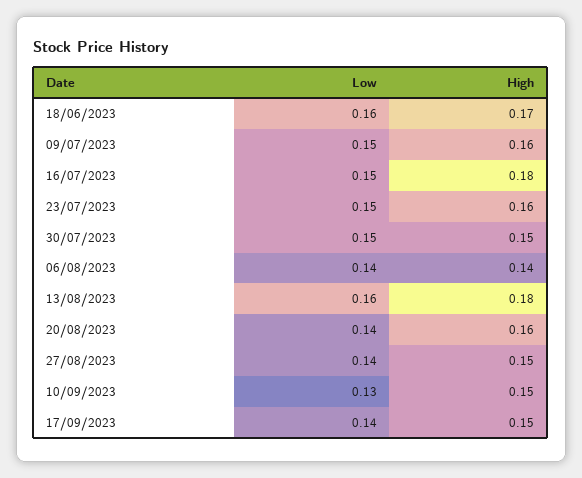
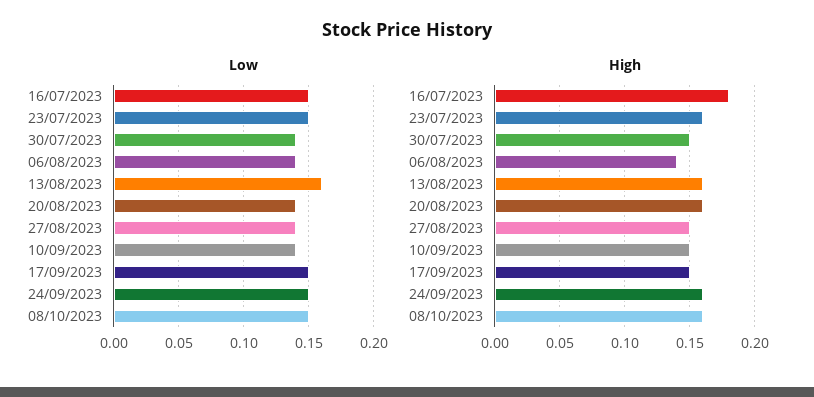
Low, 18/06/2023: 0.16 -> none
High, 18/06/2023: 0.17 -> none
Low, 09/07/2023: 0.15 -> none
High, 09/07/2023: 0.16 -> none
Low, 30/07/2023: 0.15 -> 0.14
High, 13/08/2023: 0.18 -> 0.16
Low, 10/09/2023: 0.13 -> 0.14
Low, 17/09/2023: 0.14 -> 0.15
Low, 24/09/2023: none -> 0.15
Low, 08/10/2023: none -> 0.15
High, 24/09/2023: none -> 0.16
High, 08/10/2023: none -> 0.16

